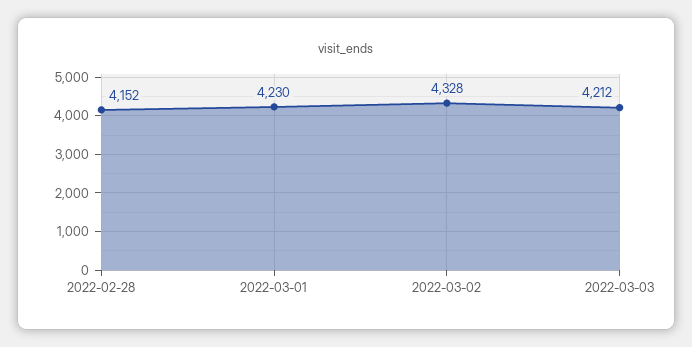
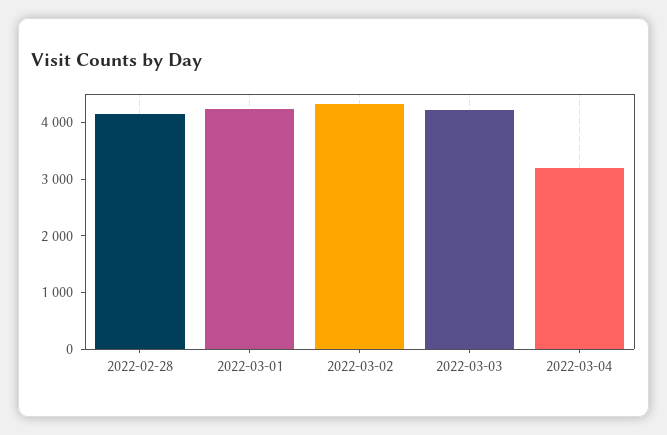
2022-03-04: none -> 3200

